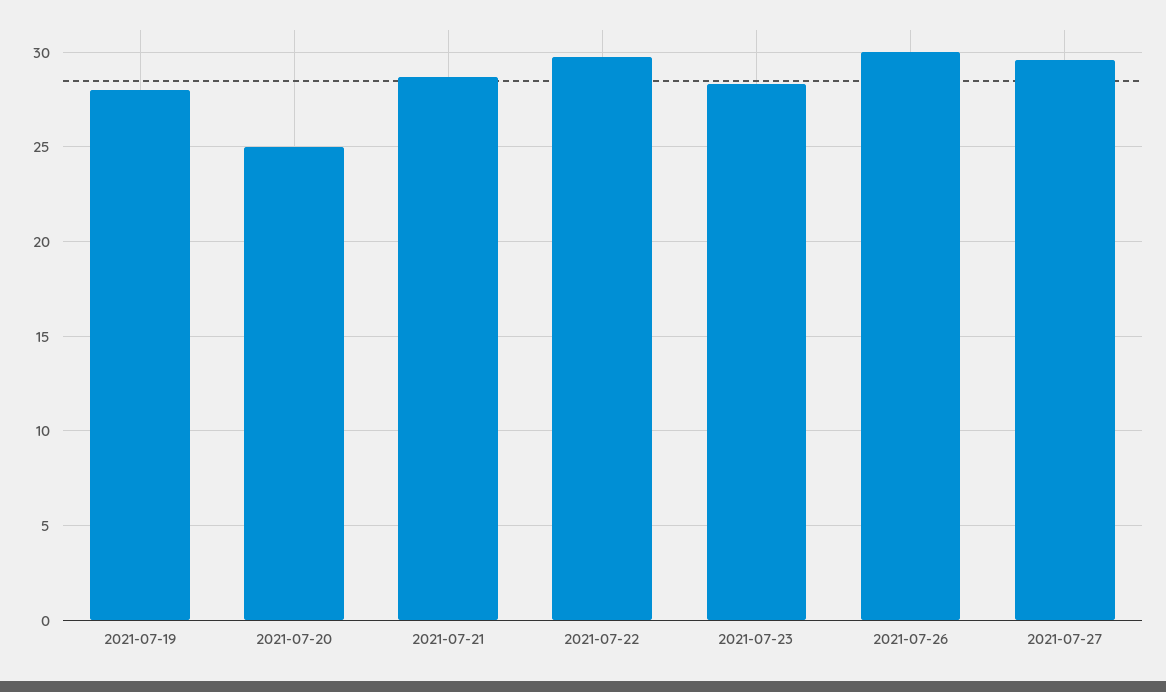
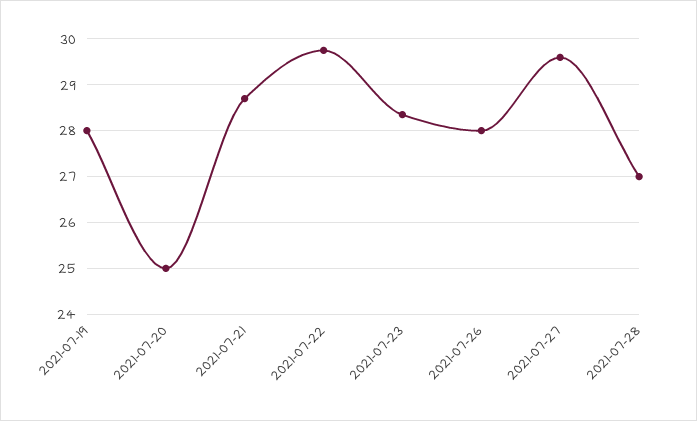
2021-07-26: 30 -> 28
2021-07-28: none -> 27

